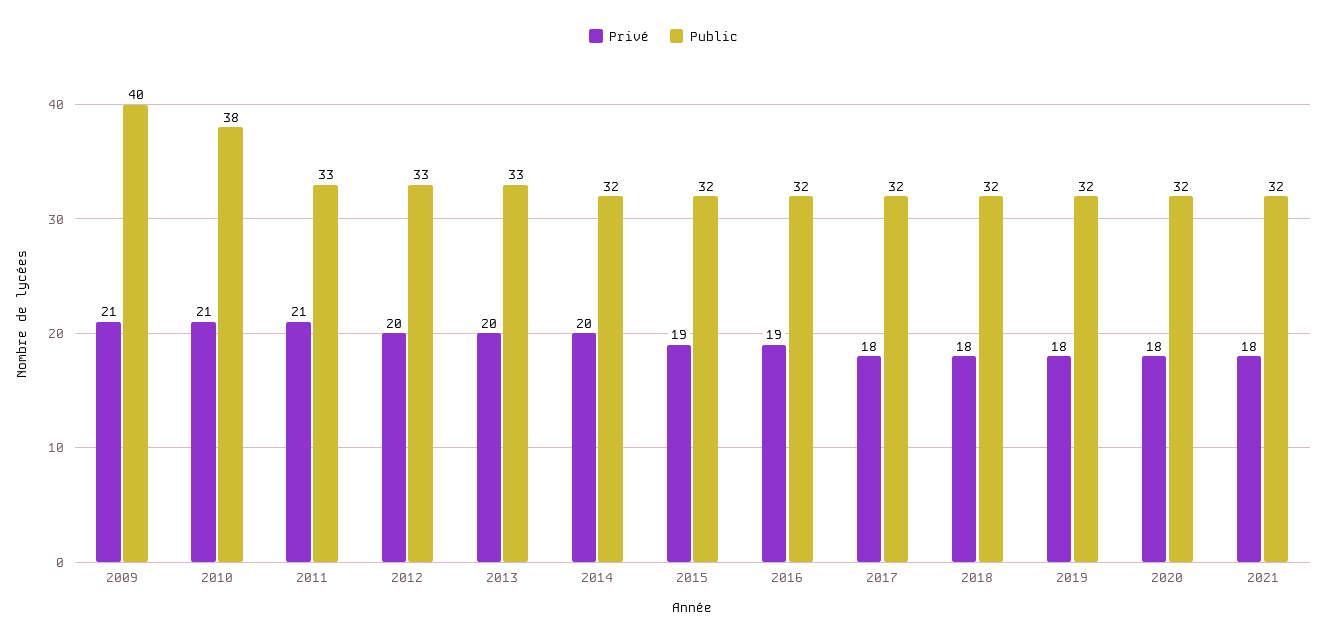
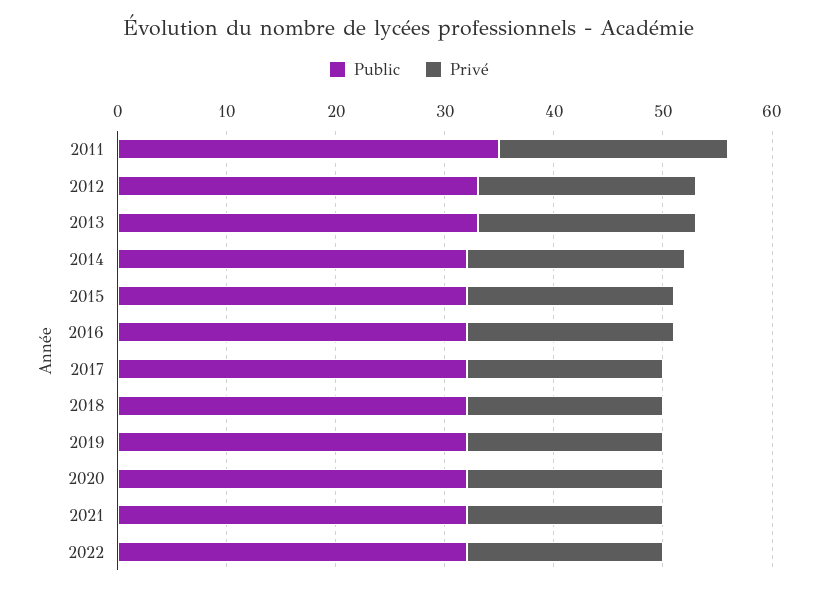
Privé, 2009: 21 -> none
Public, 2009: 40 -> none
Privé, 2010: 21 -> none
Public, 2010: 38 -> none
Public, 2011: 33 -> 35
Public, 2022: none -> 32
Privé, 2022: none -> 18

